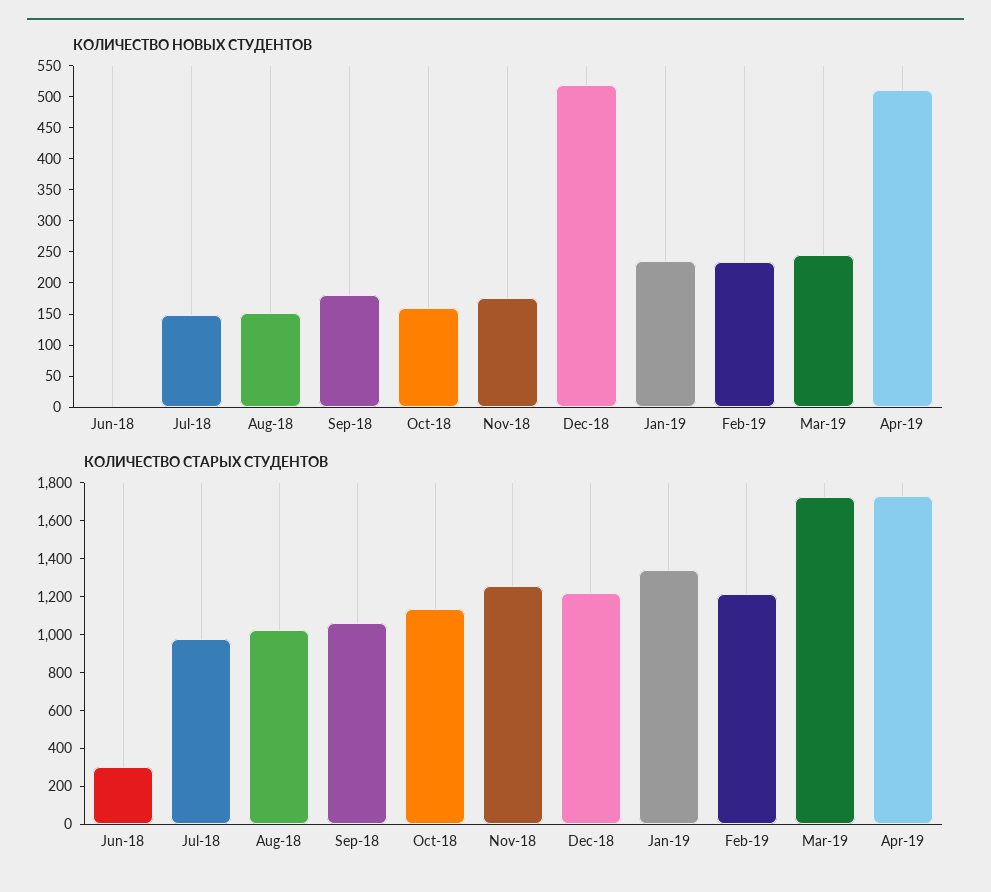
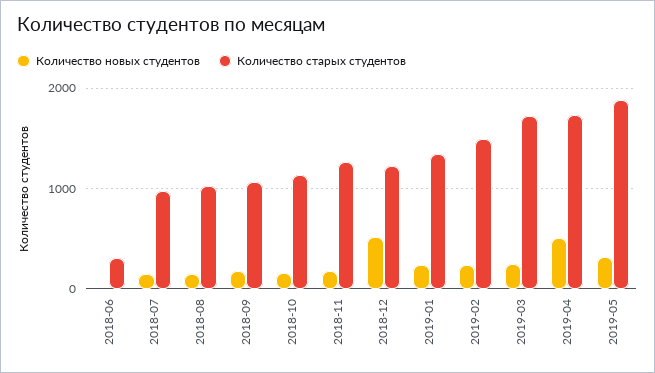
КОЛИЧЕСТВО СТАРЫХ СТУДЕНТОВ, Feb-19: 1200 -> 1500
КОЛИЧЕСТВО НОВЫХ СТУДЕНТОВ, 2019-05: none -> 300
КОЛИЧЕСТВО СТАРЫХ СТУДЕНТОВ, 2019-05: none -> 1900

